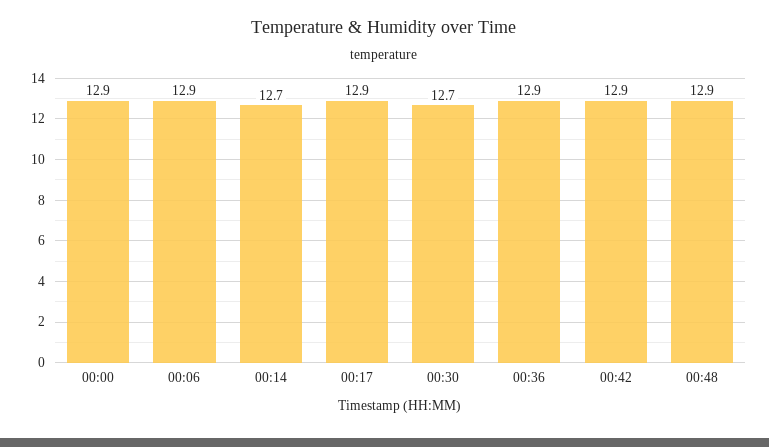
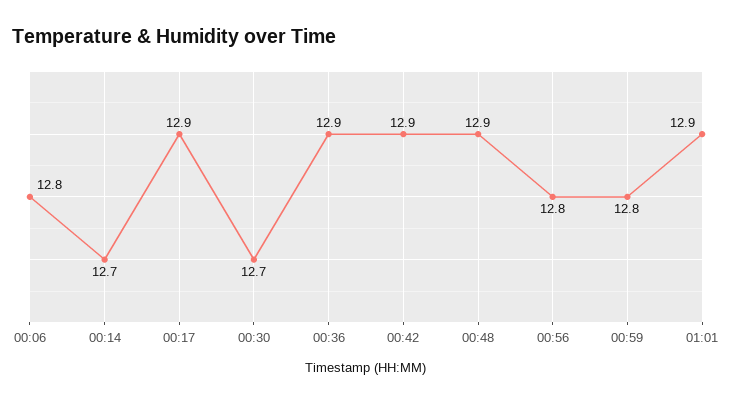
00:00: 12.9 -> none
00:06: 12.9 -> 12.8
00:56: none -> 12.8
00:59: none -> 12.8
01:01: none -> 12.9

